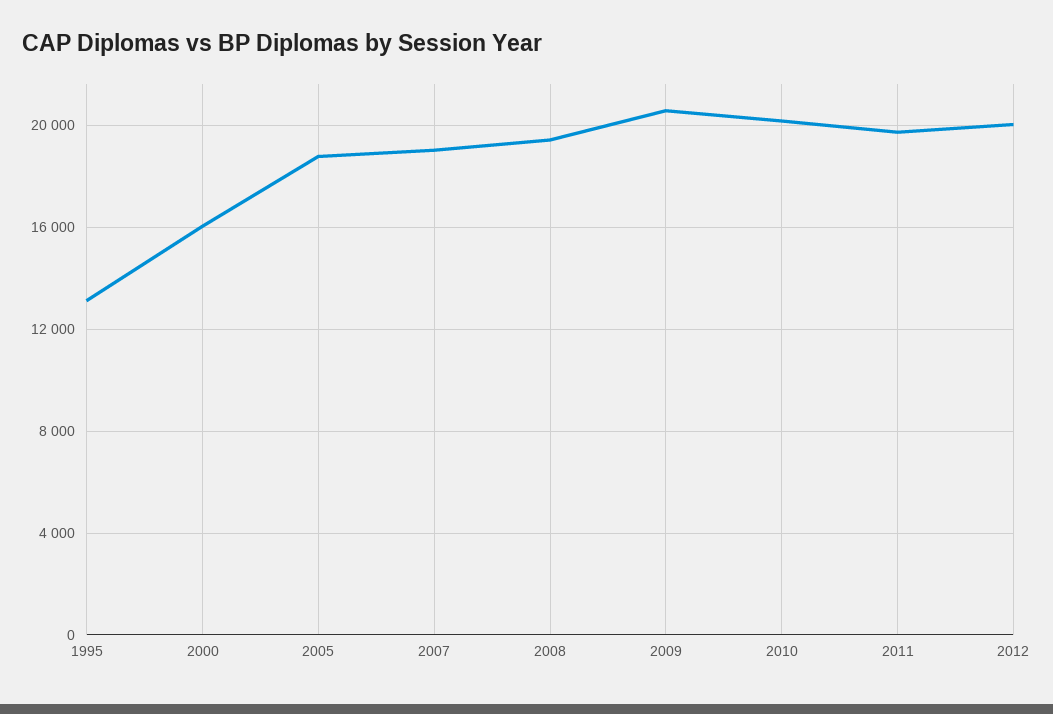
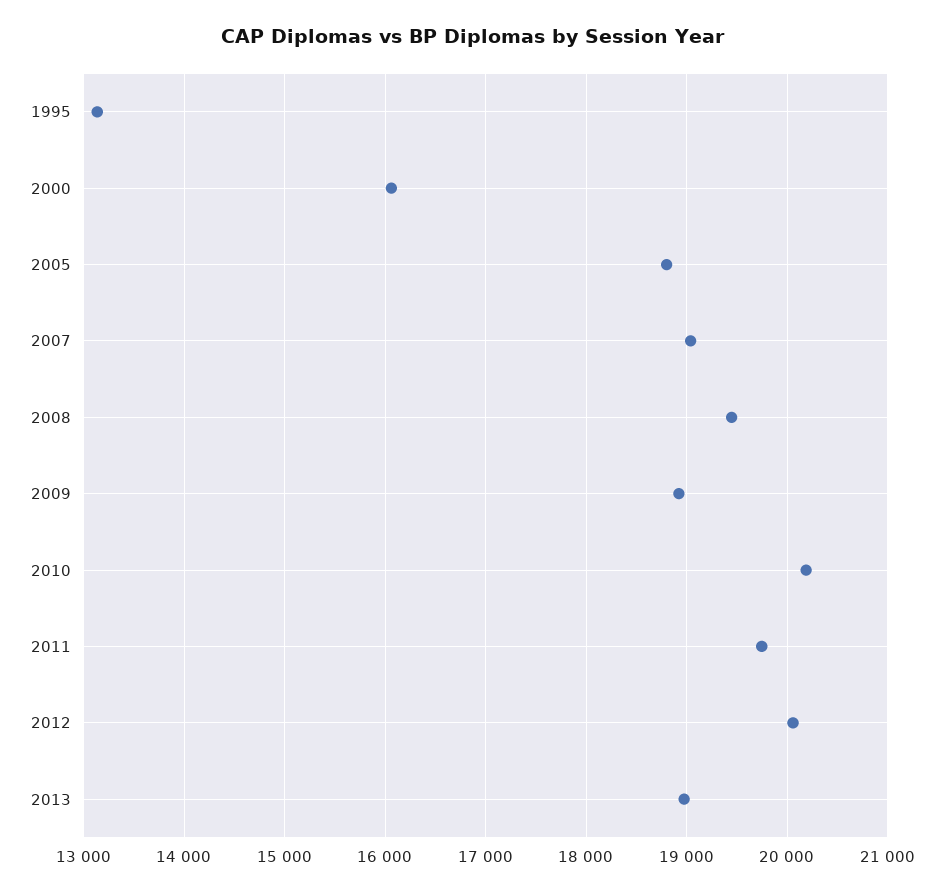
2009: 20500 -> 18900
2013: none -> 19000

